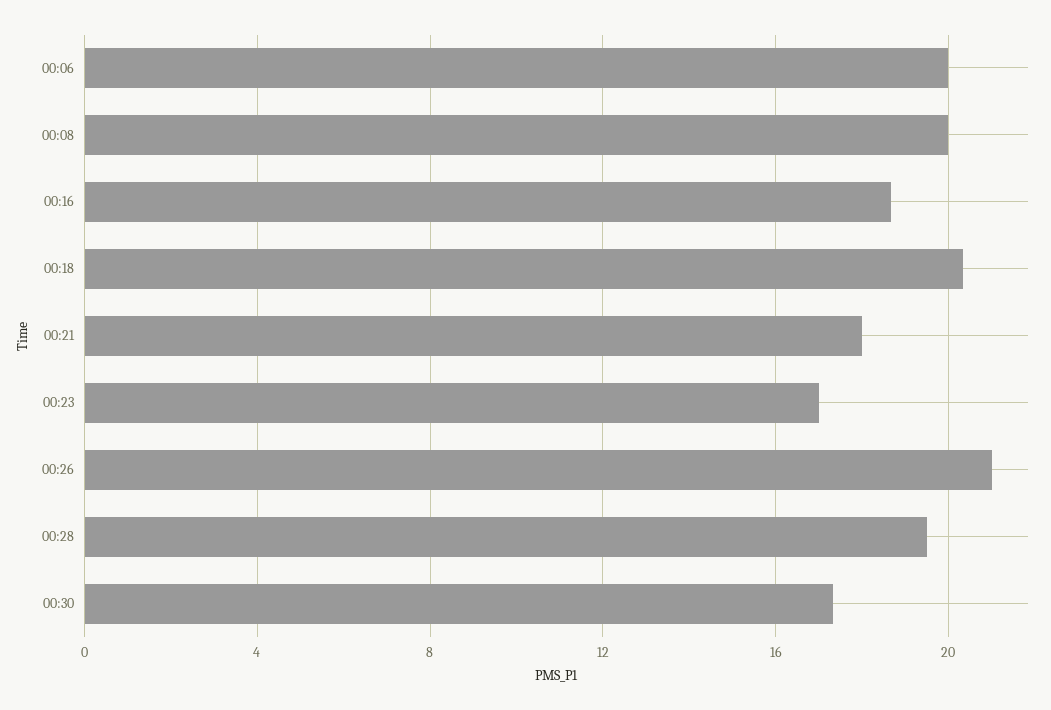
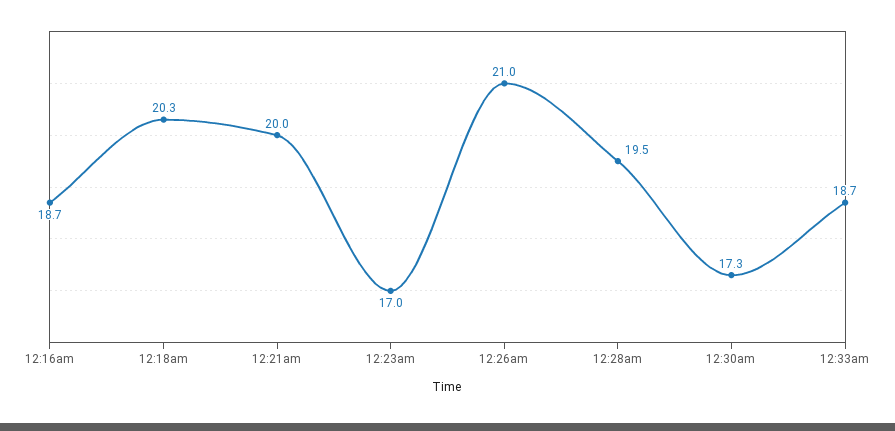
00:06: 20 -> none
00:08: 20 -> none
00:21: 18 -> 20
12:33am: none -> 18.7

